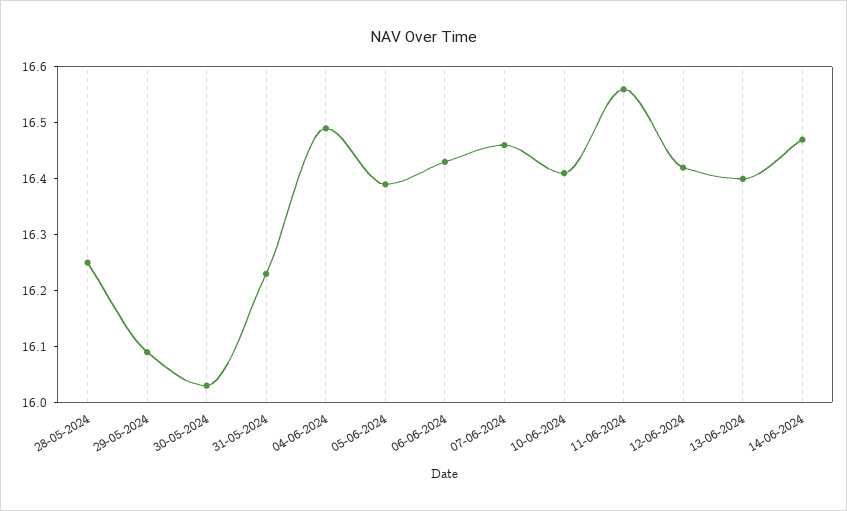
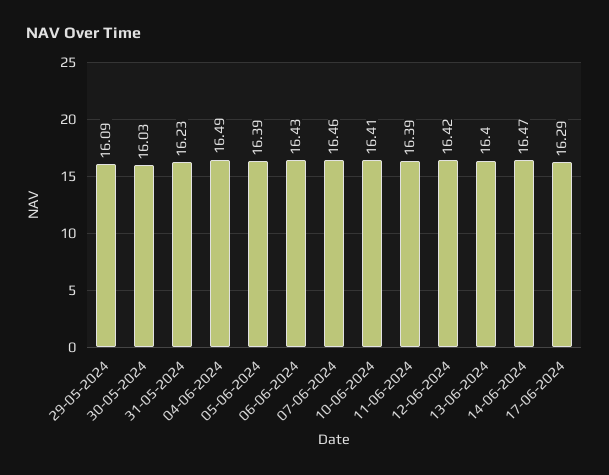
28-05-2024: 16.25 -> none
11-06-2024: 16.55 -> 16.39
17-06-2024: none -> 16.29

